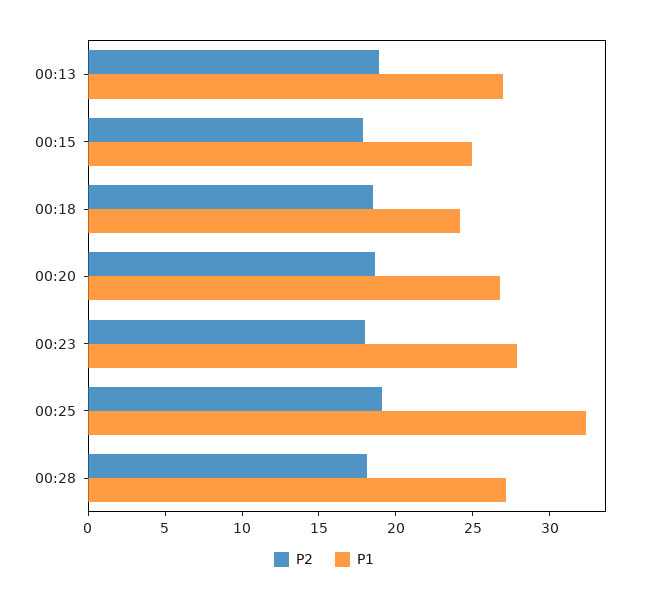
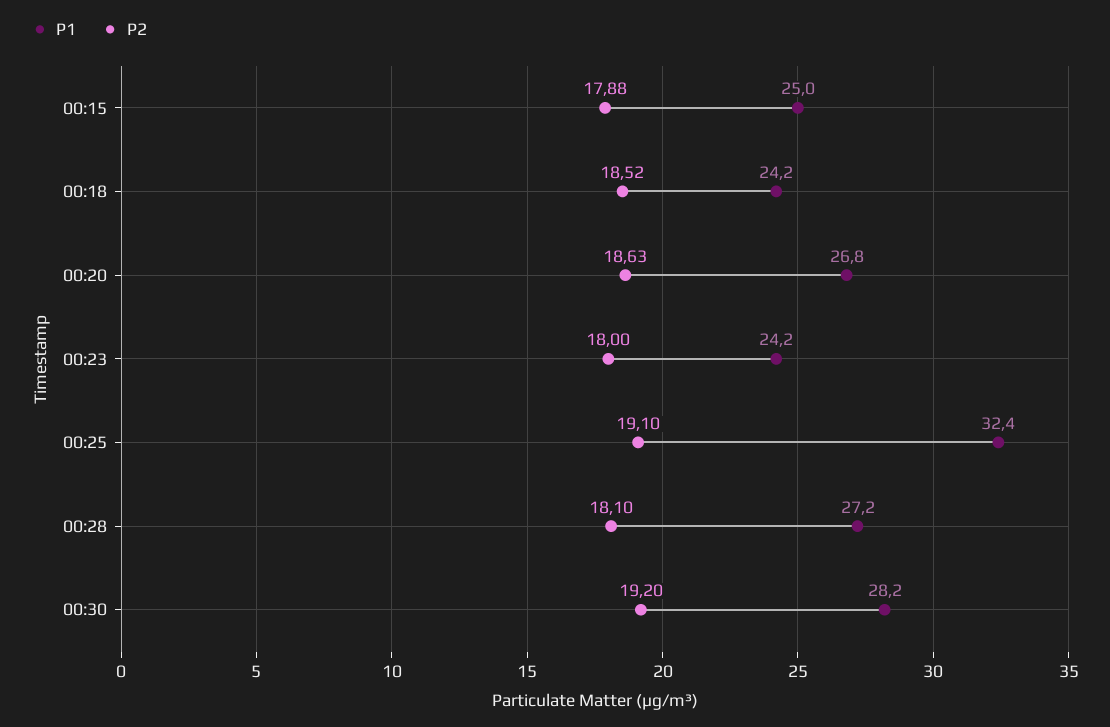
P2, 00:13: 19 -> none
P1, 00:13: 27 -> none
P1, 00:23: 28 -> 24.2
P1, 00:30: none -> 28.2
P2, 00:30: none -> 19.2

